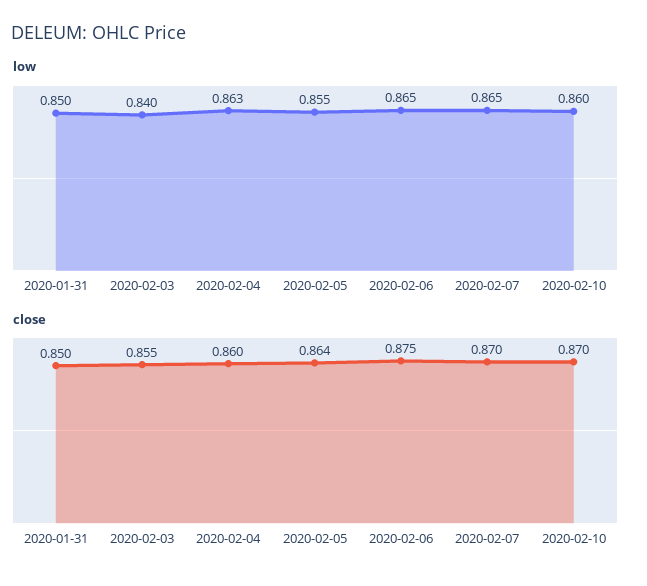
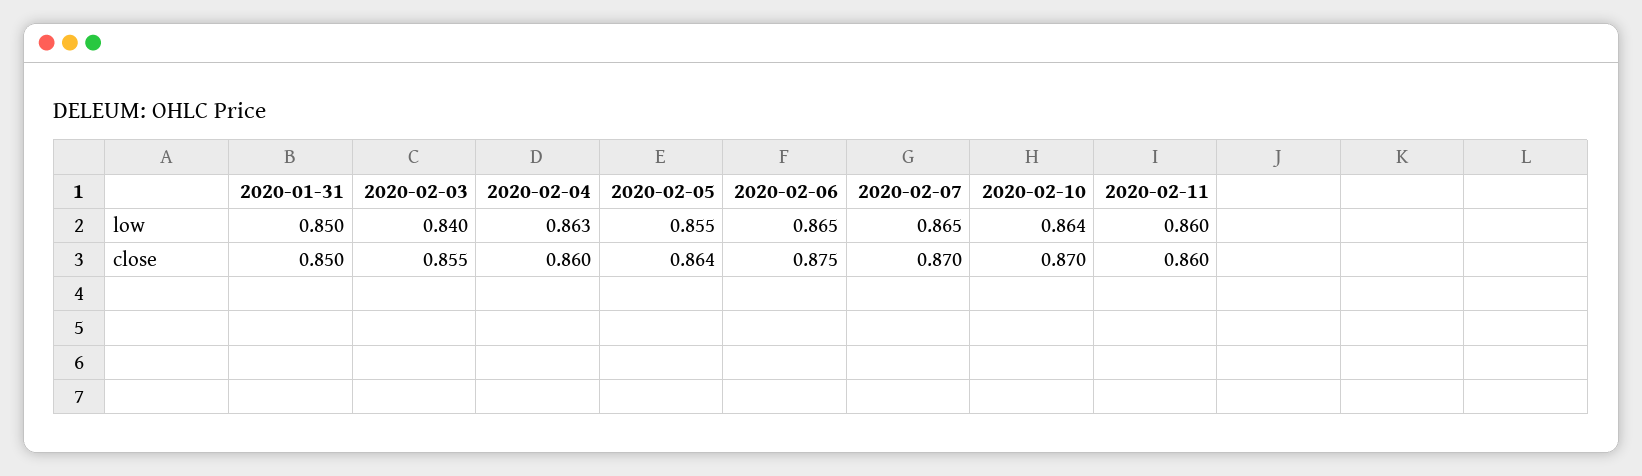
low, 2020-02-10: 0.86 -> 0.864
low, 2020-02-11: none -> 0.86
close, 2020-02-11: none -> 0.86

